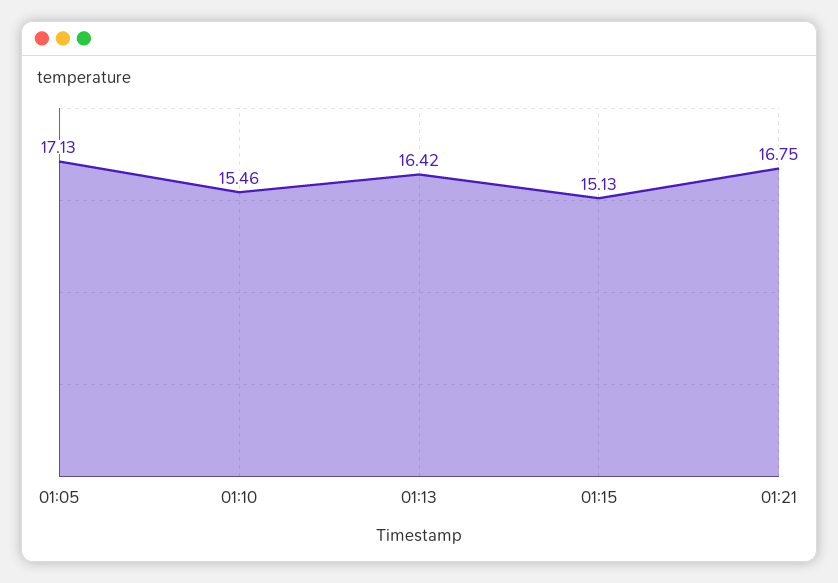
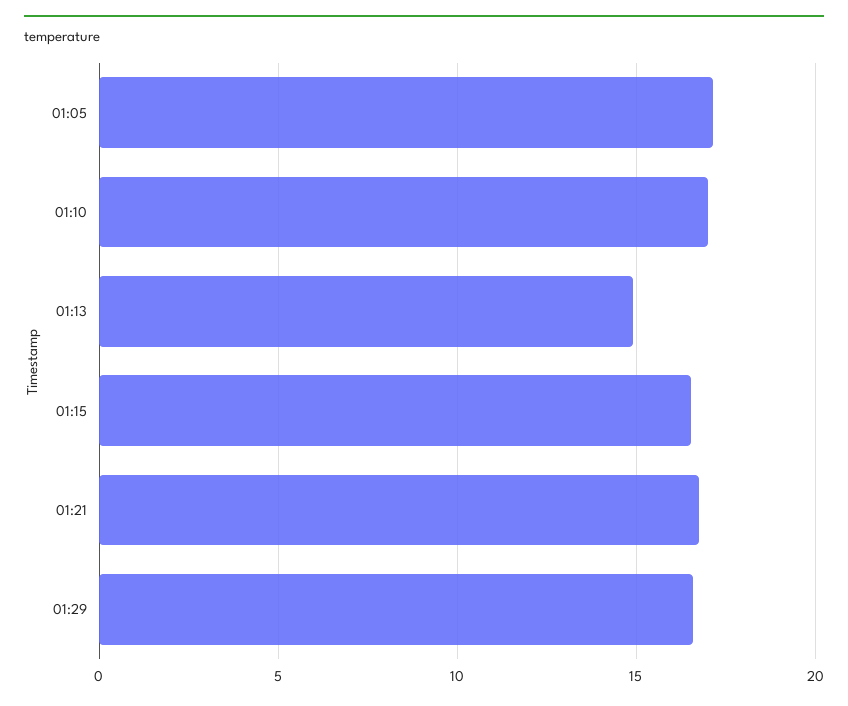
01:10: 15.46 -> 17
01:13: 16.42 -> 15
01:15: 15.13 -> 16.5
01:29: none -> 16.5

